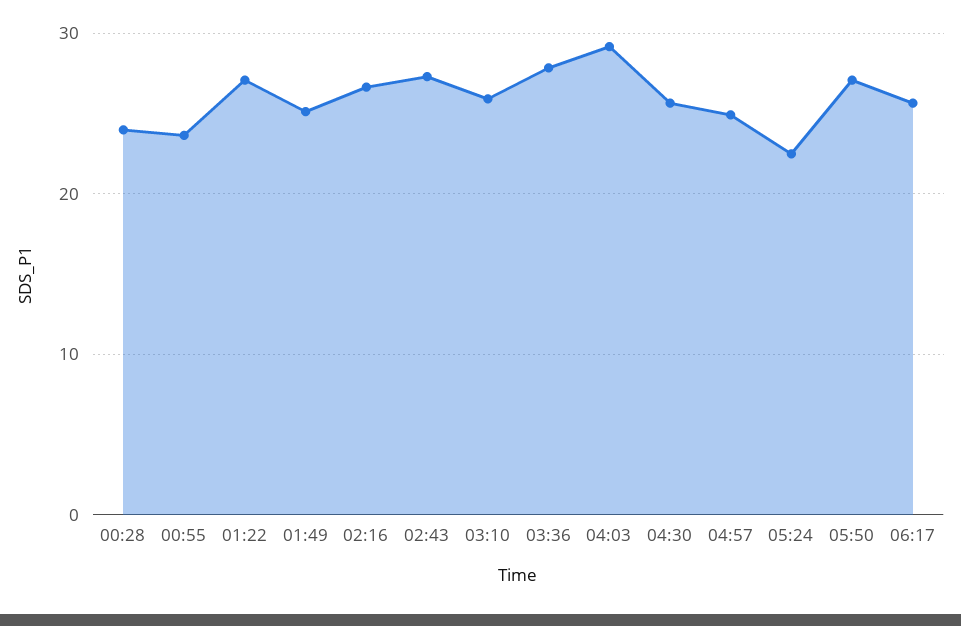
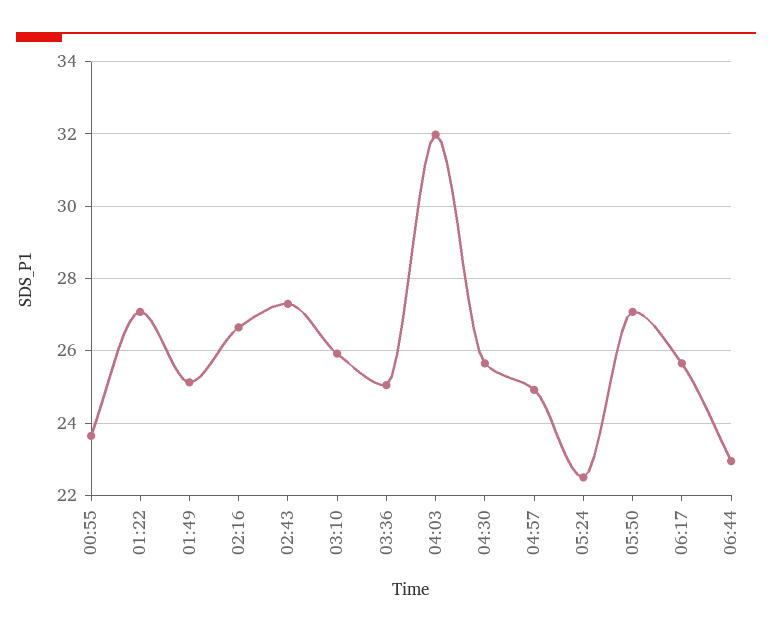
00:28: 24 -> none
03:36: 28 -> 25
04:03: 29 -> 32
06:44: none -> 23

